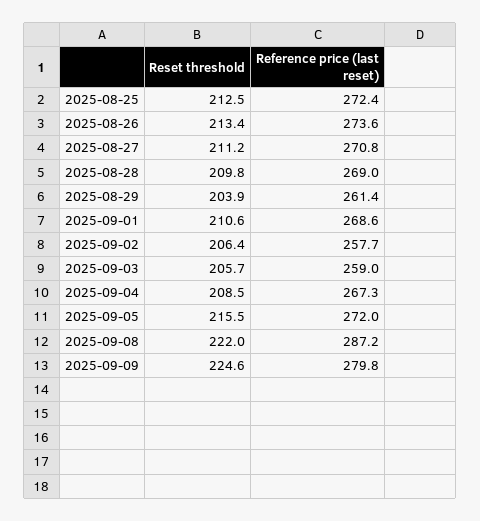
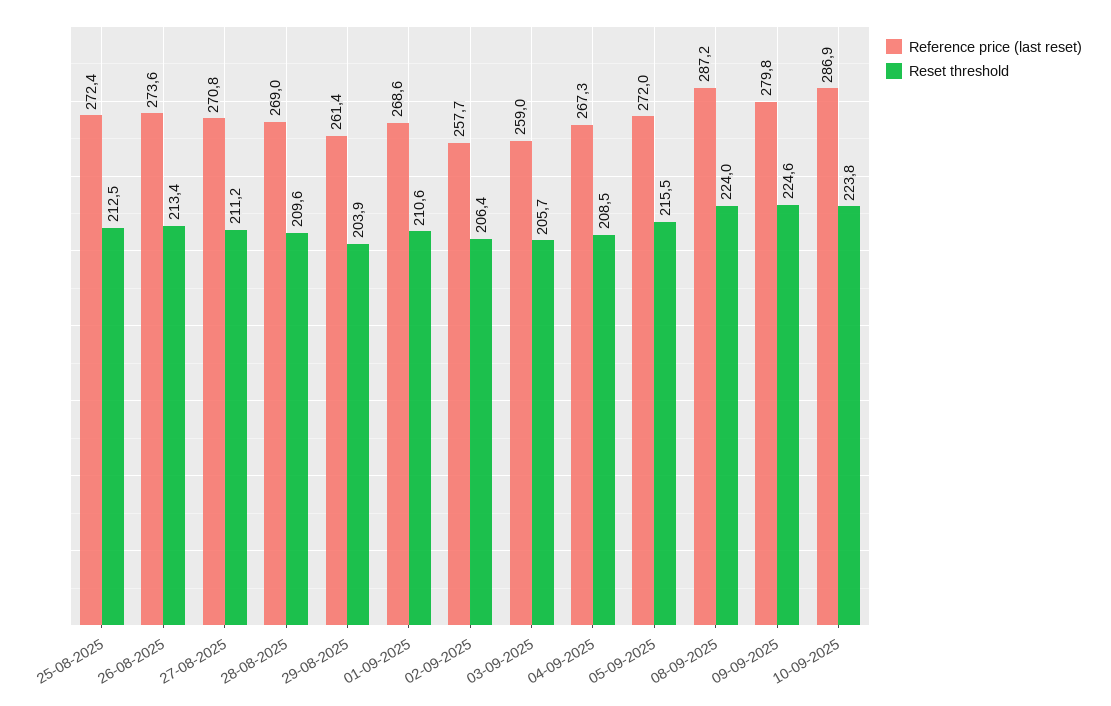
Reset threshold, 2025-08-28: 209.8 -> 209.6
Reset threshold, 2025-09-08: 222 -> 224
Reference price (last reset), 10-09-2025: none -> 286.9
Reset threshold, 10-09-2025: none -> 223.8

